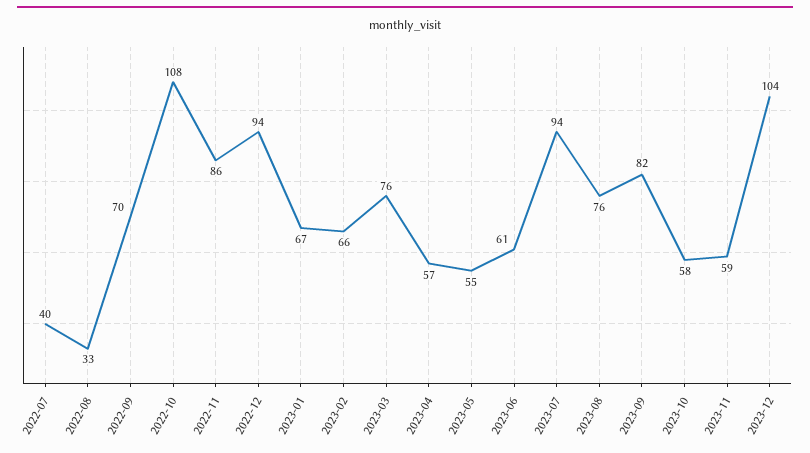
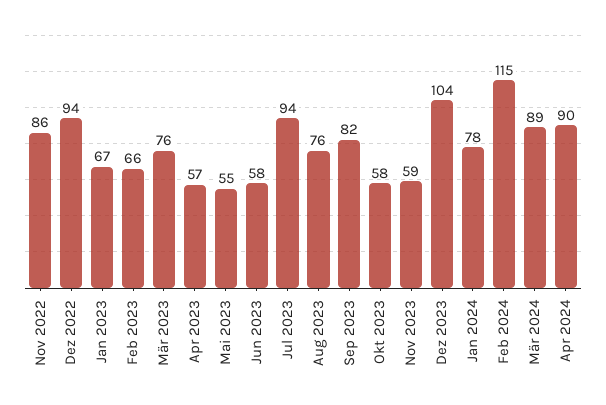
2022-07: 40 -> none
2022-08: 33 -> none
2022-09: 70 -> none
2022-10: 108 -> none
2023-06: 61 -> 58
Jan 2024: none -> 78
Feb 2024: none -> 115
Mär 2024: none -> 89
Apr 2024: none -> 90

